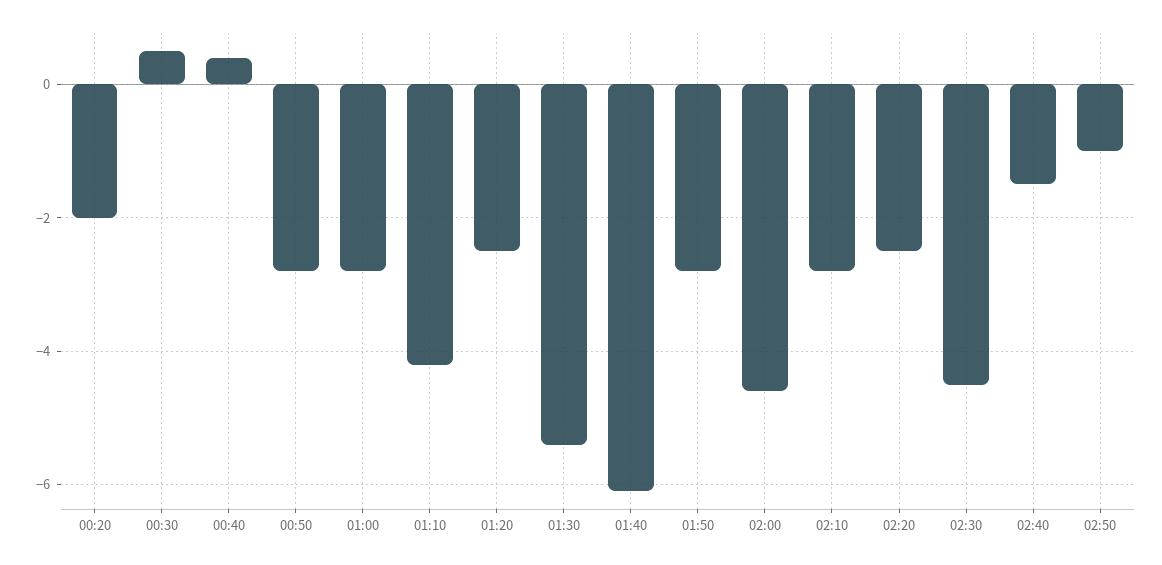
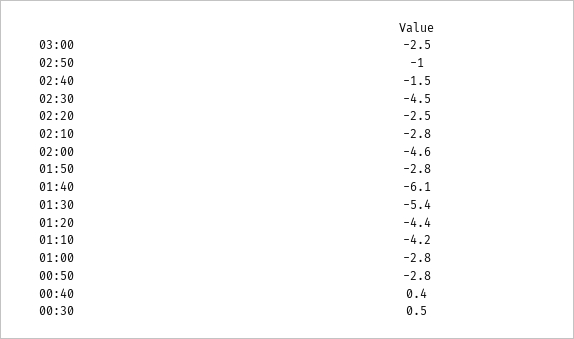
00:20: -2 -> none
01:20: -2.5 -> -4.4
03:00: none -> -2.5

